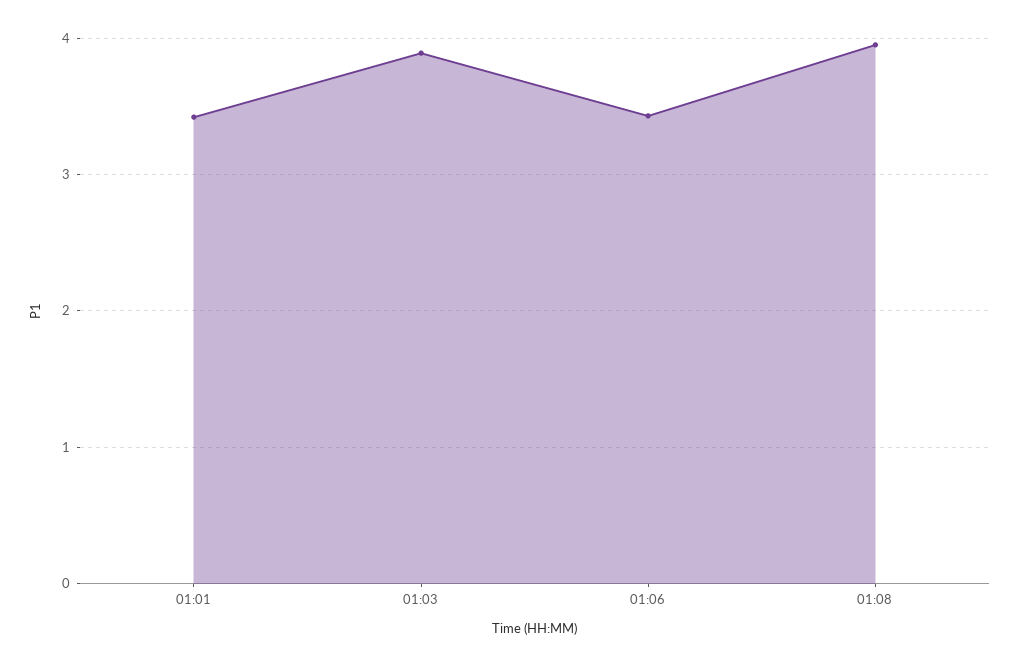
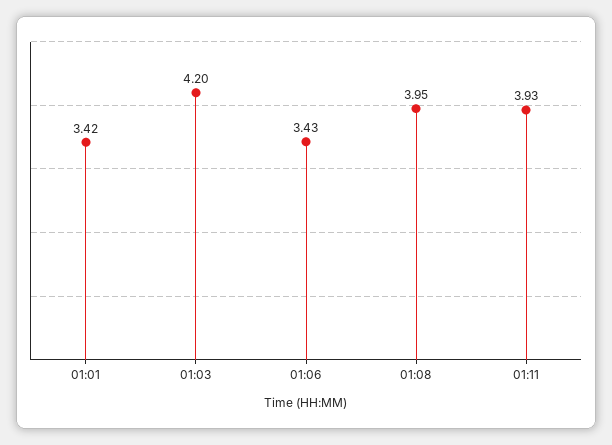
01:03: 3.9 -> 4.2
01:11: none -> 3.93

